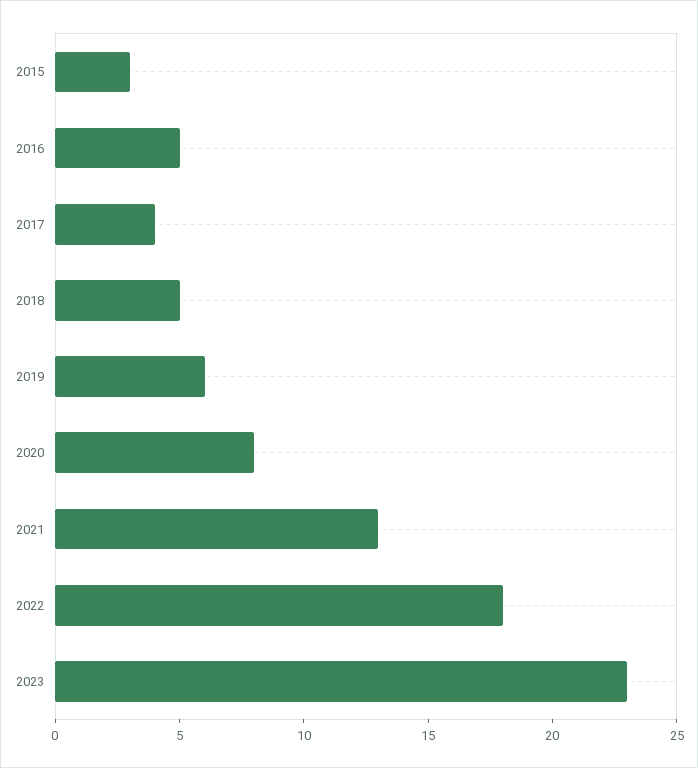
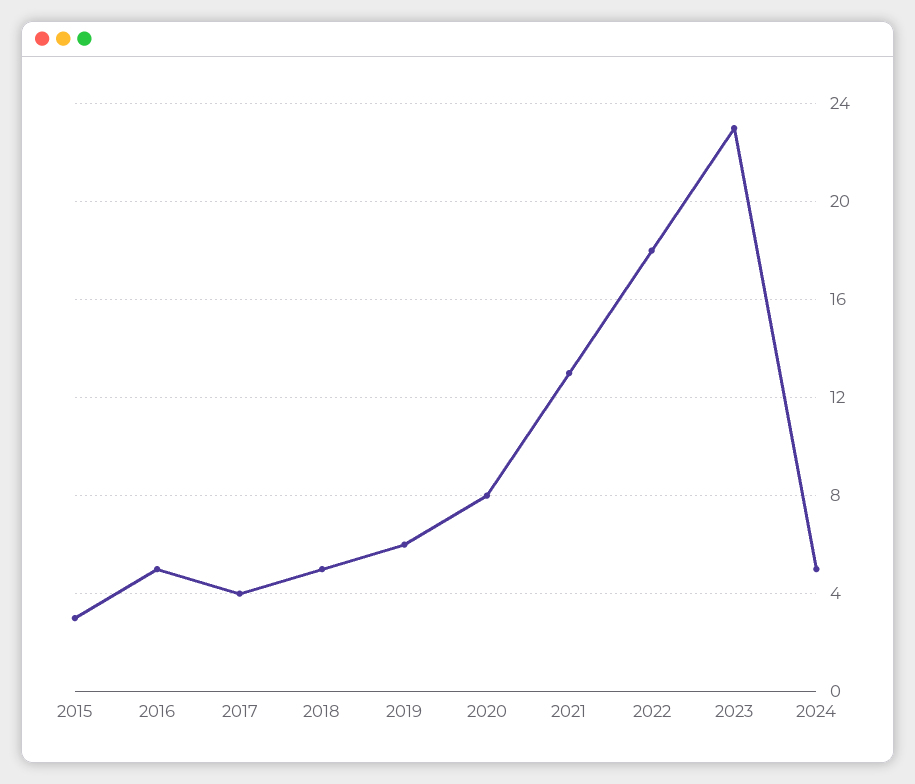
2024: none -> 5

